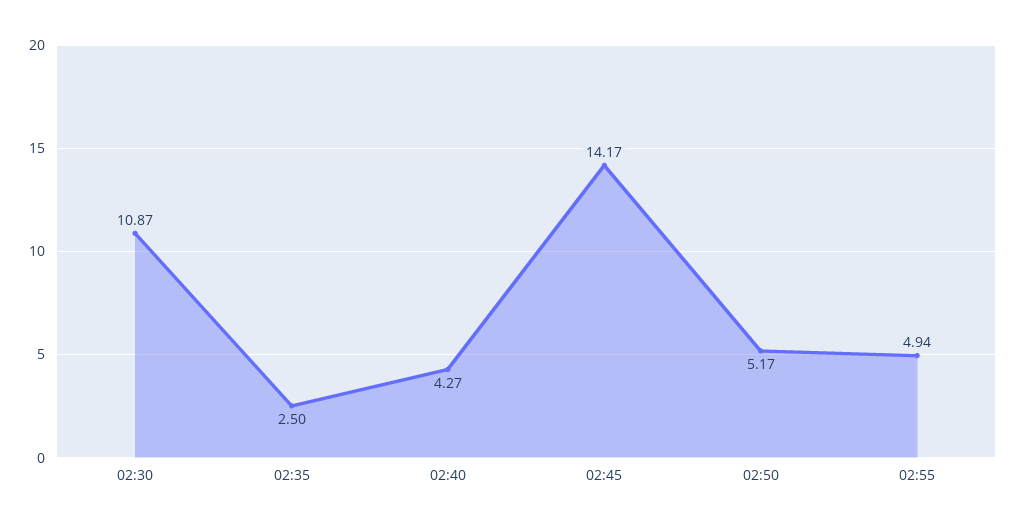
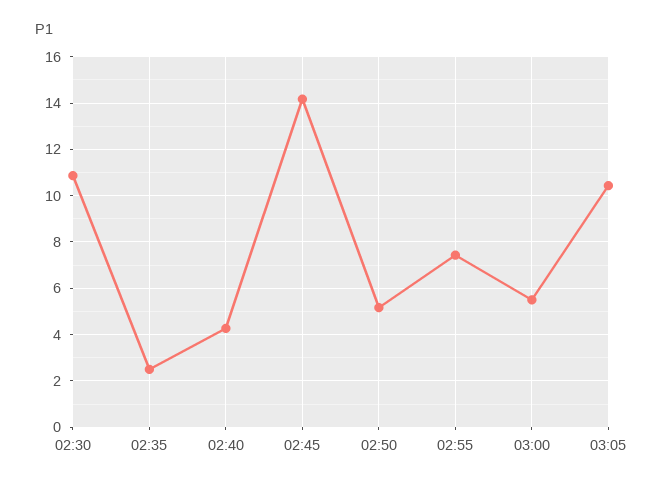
02:55: 4.94 -> 7.5
03:00: none -> 5.5
03:05: none -> 10.5

